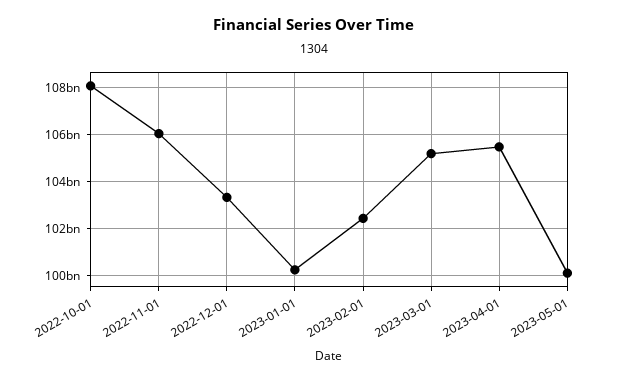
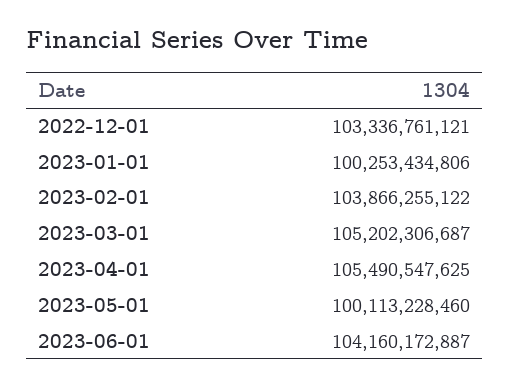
2022-10-01: 108000000000 -> none
2022-11-01: 106000000000 -> none
2023-02-01: 102500000000 -> 103866255122
2023-06-01: none -> 104160172887

